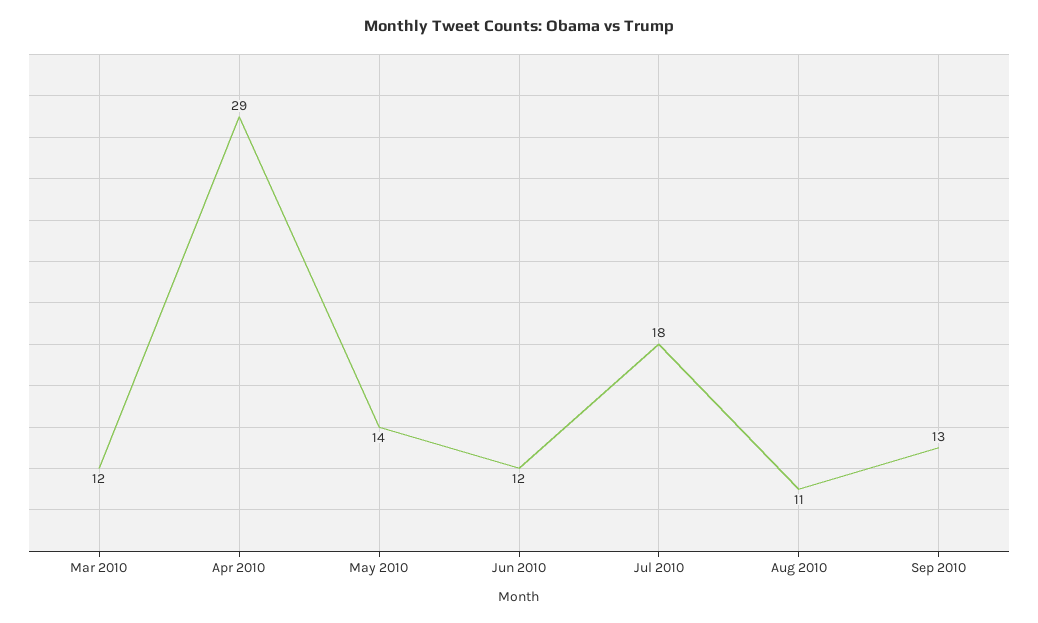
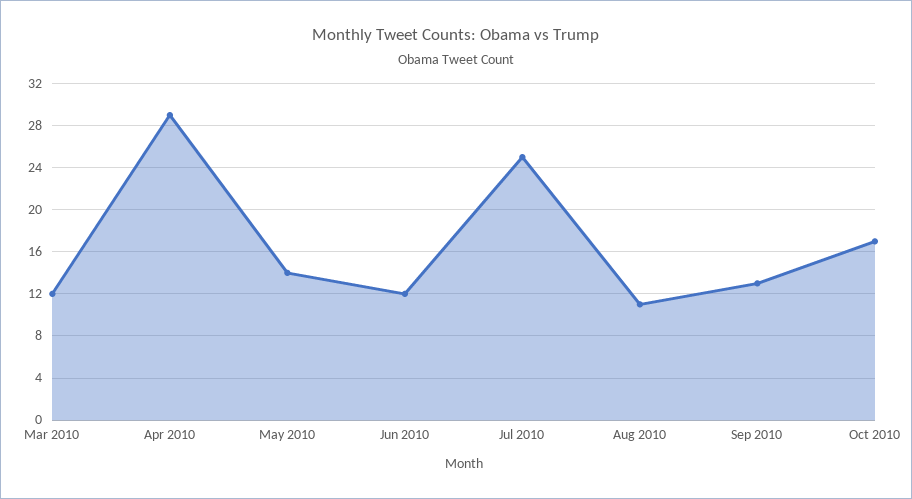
Jul 2010: 18 -> 25
Oct 2010: none -> 17

